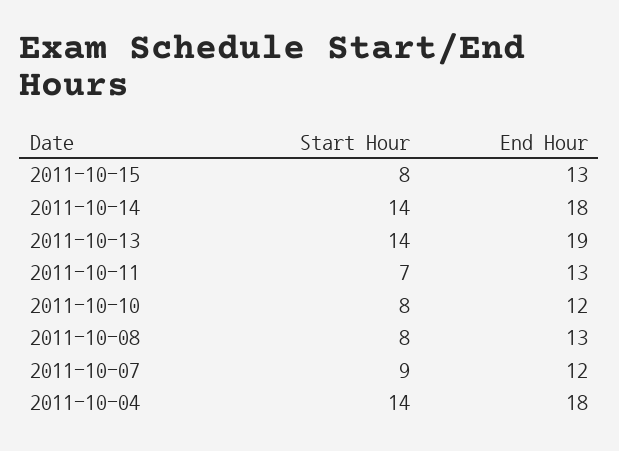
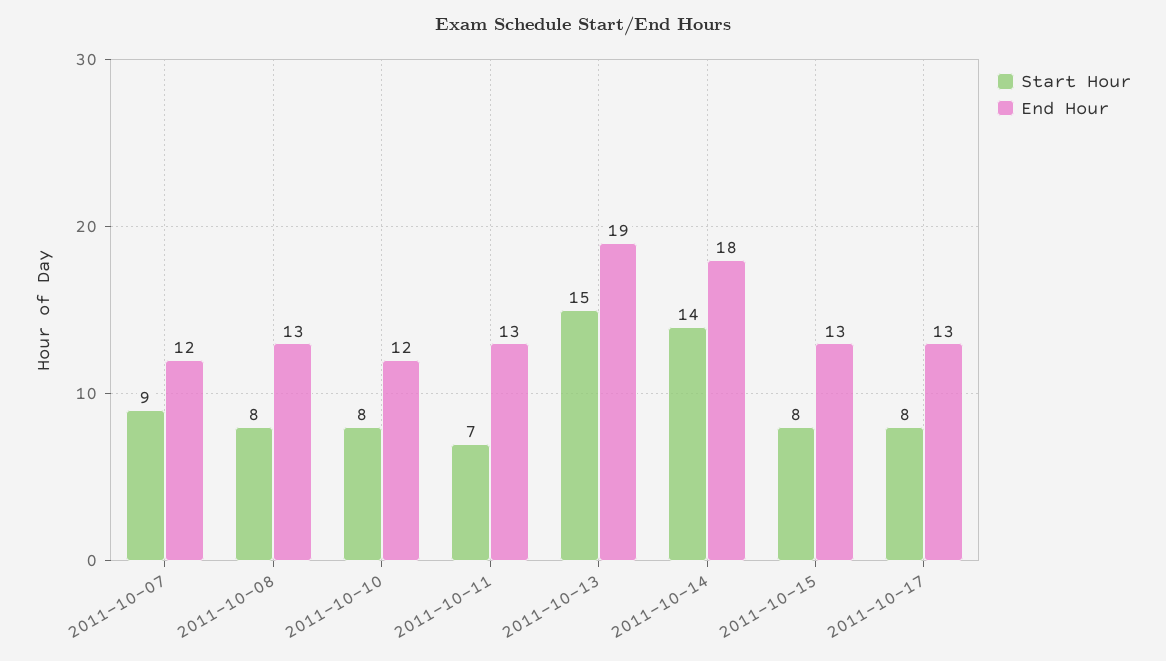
Start Hour, 2011-10-13: 14 -> 15
Start Hour, 2011-10-04: 14 -> none
End Hour, 2011-10-04: 18 -> none
Start Hour, 2011-10-17: none -> 8
End Hour, 2011-10-17: none -> 13

